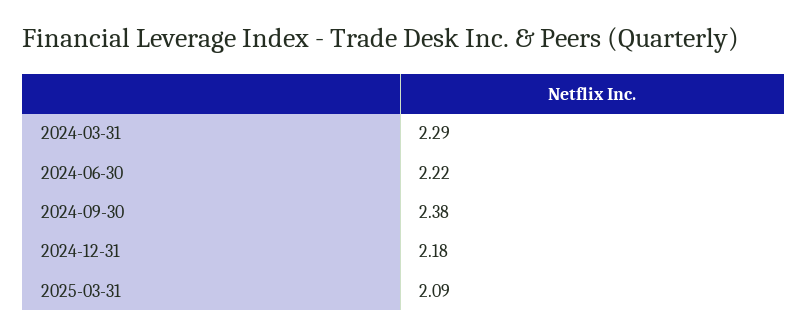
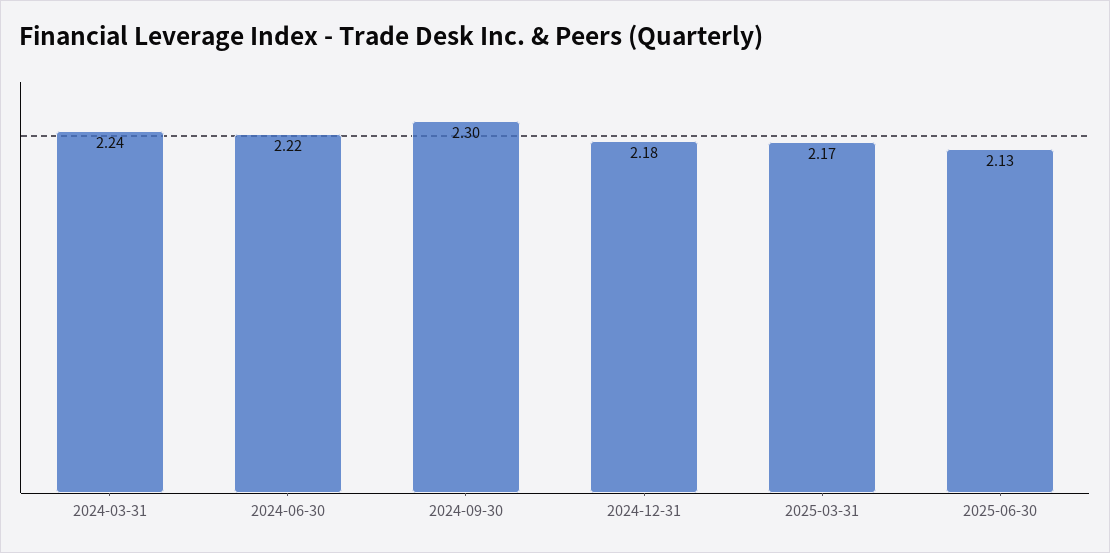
2024-03-31: 2.29 -> 2.24
2024-09-30: 2.38 -> 2.3
2025-03-31: 2.09 -> 2.17
2025-06-30: none -> 2.13

